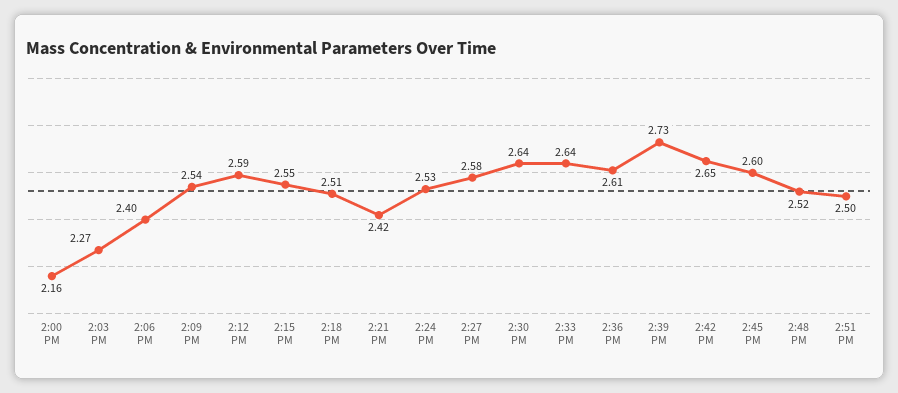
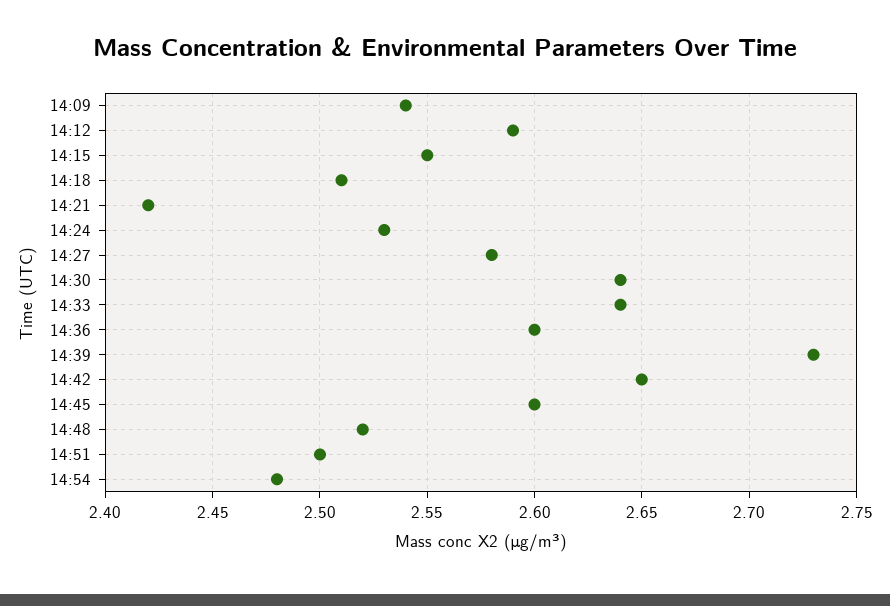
2:00 PM: 2.16 -> none
2:03 PM: 2.27 -> none
2:06 PM: 2.4 -> none
2:36 PM: 2.61 -> 2.6
14:54: none -> 2.48

